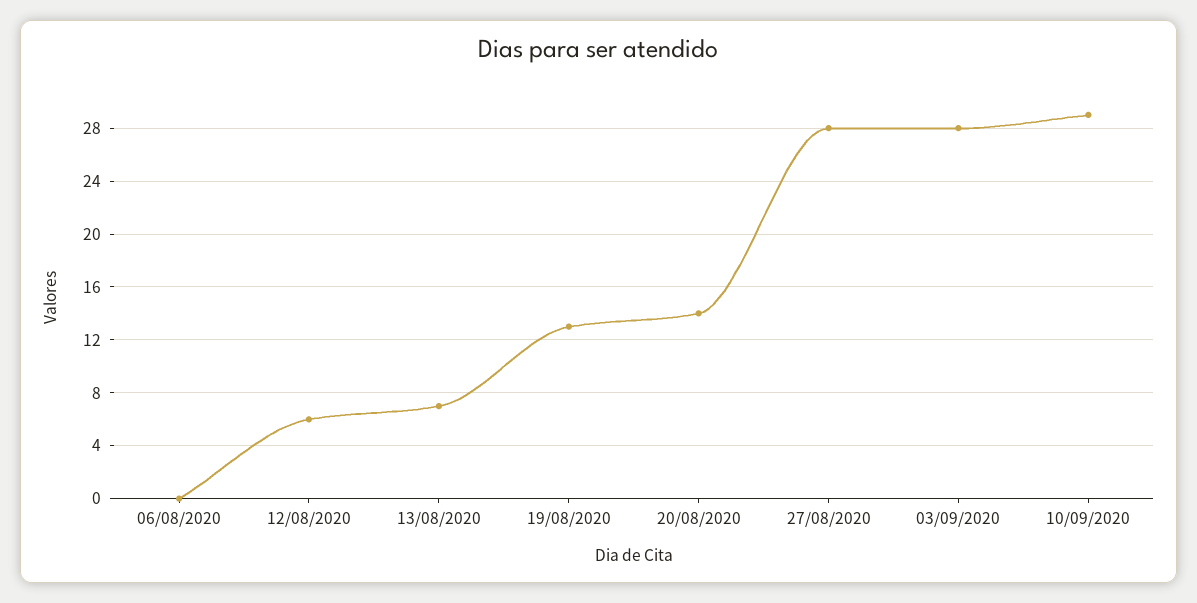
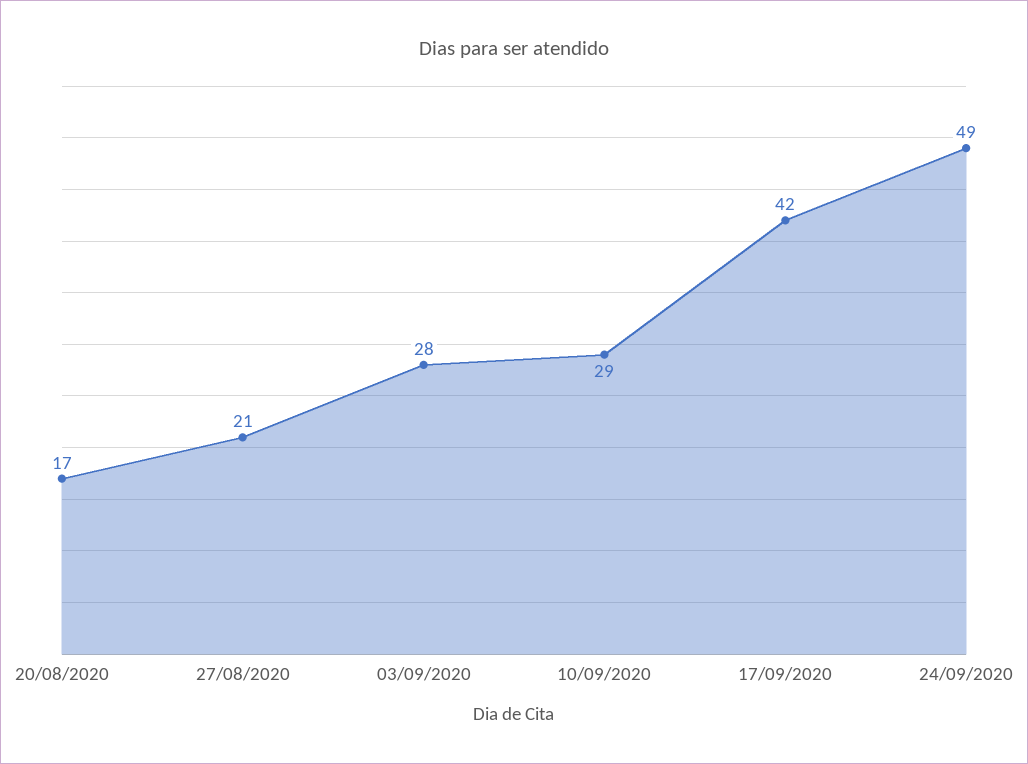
06/08/2020: 0 -> none
12/08/2020: 6 -> none
13/08/2020: 7 -> none
19/08/2020: 13 -> none
20/08/2020: 14 -> 17
27/08/2020: 28 -> 21
17/09/2020: none -> 42
24/09/2020: none -> 49

